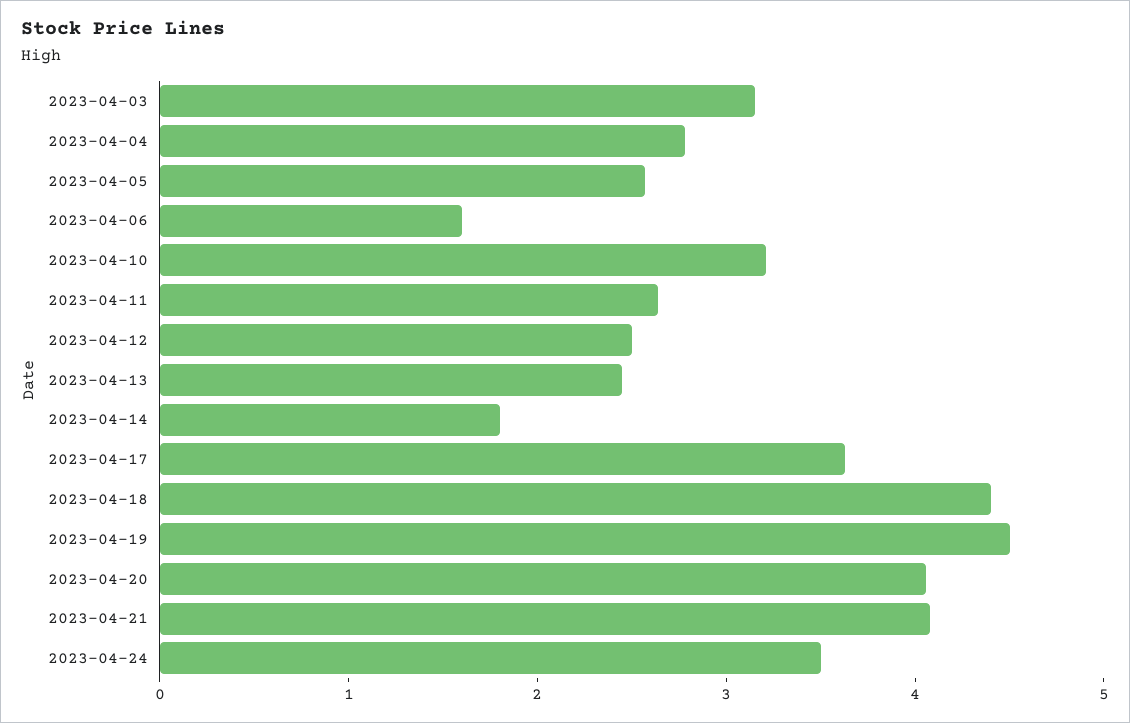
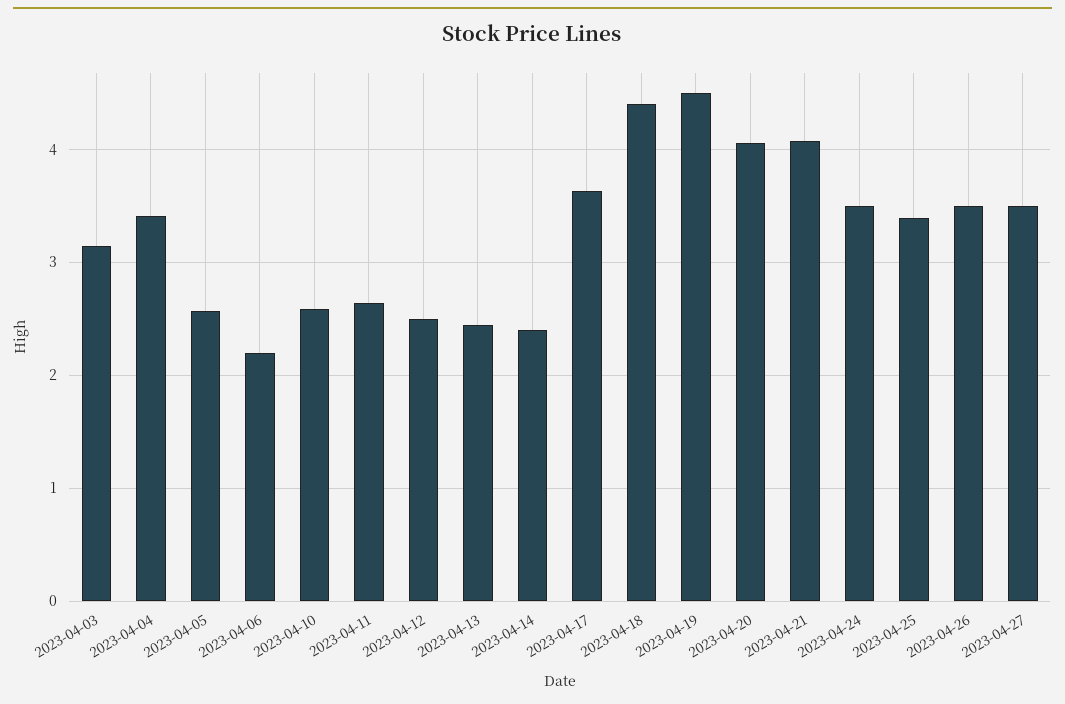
2023-04-04: 2.8 -> 3.4
2023-04-06: 1.6 -> 2.2
2023-04-10: 3.2 -> 2.6
2023-04-14: 1.8 -> 2.4
2023-04-25: none -> 3.4
2023-04-26: none -> 3.5
2023-04-27: none -> 3.5

